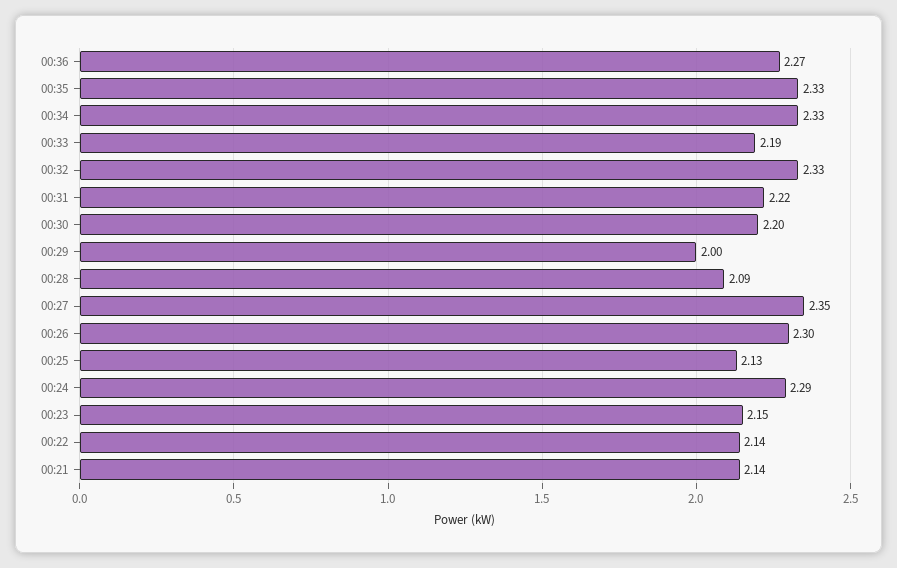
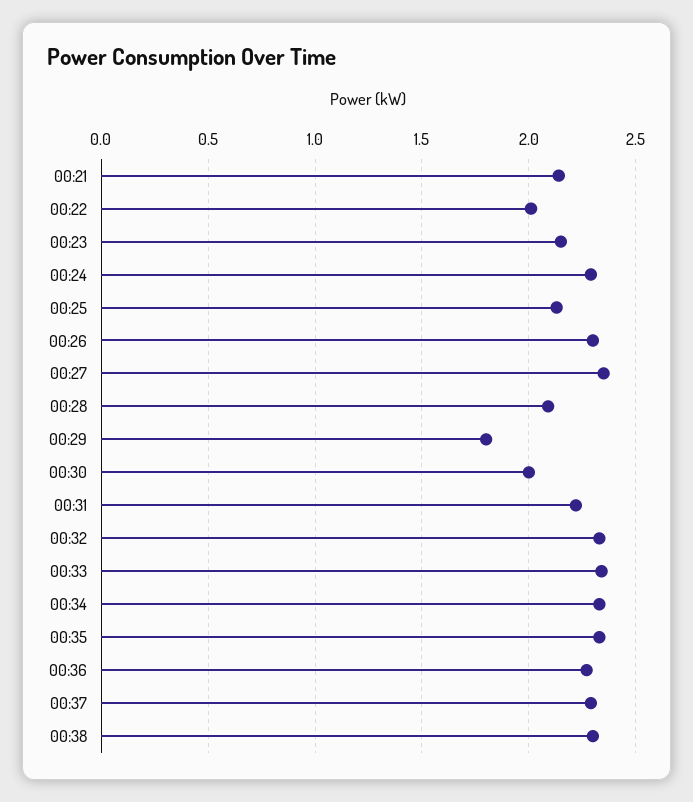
00:33: 2.19 -> 2.35
00:30: 2.2 -> 2
00:29: 2 -> 1.8
00:22: 2.14 -> 2
00:37: none -> 2.3
00:38: none -> 2.3

